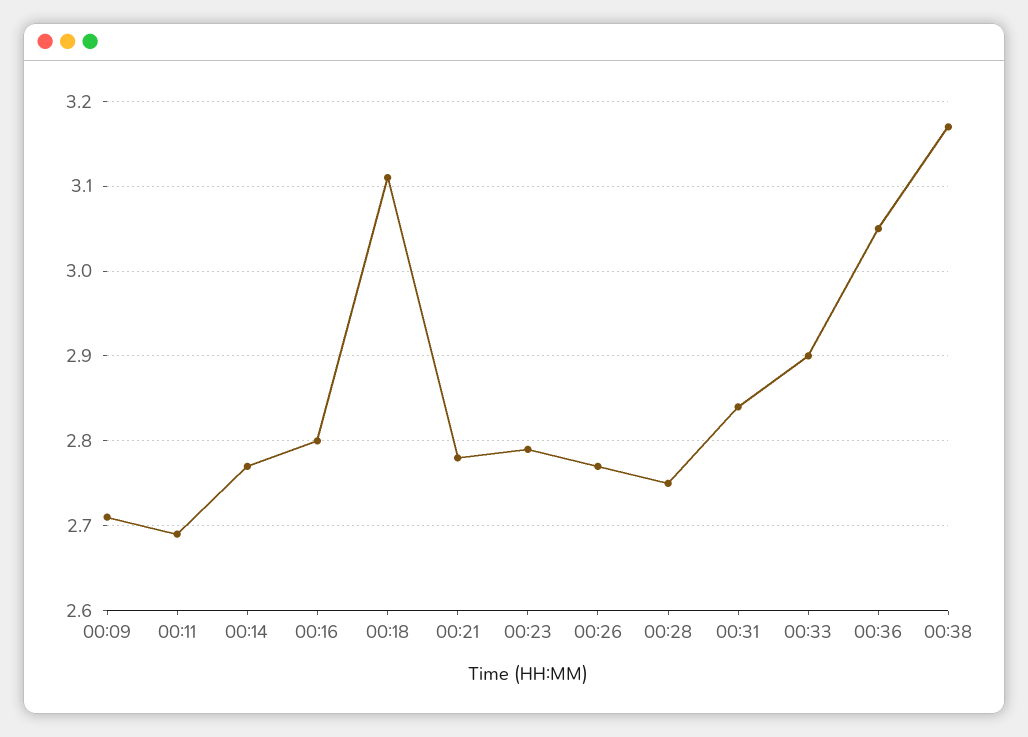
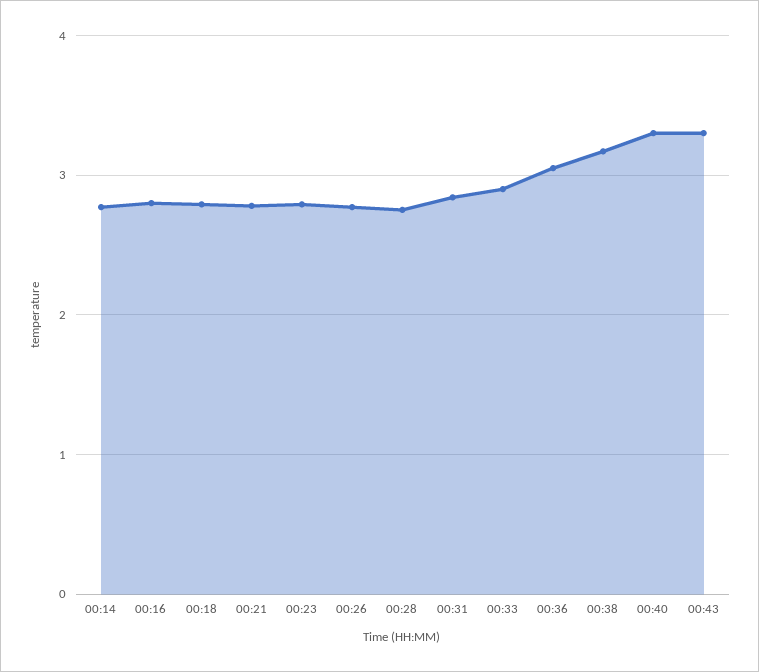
00:09: 2.71 -> none
00:11: 2.69 -> none
00:18: 3.11 -> 2.8
00:40: none -> 3.3
00:43: none -> 3.3

